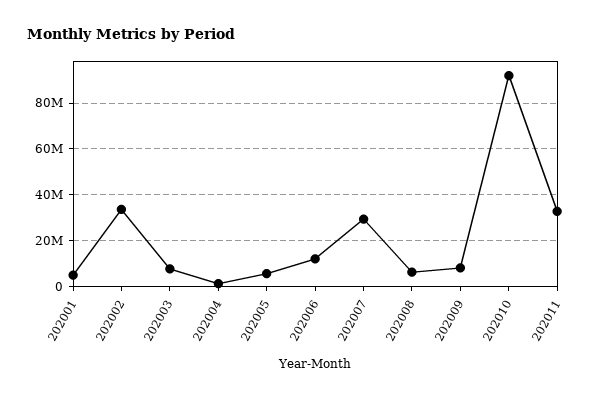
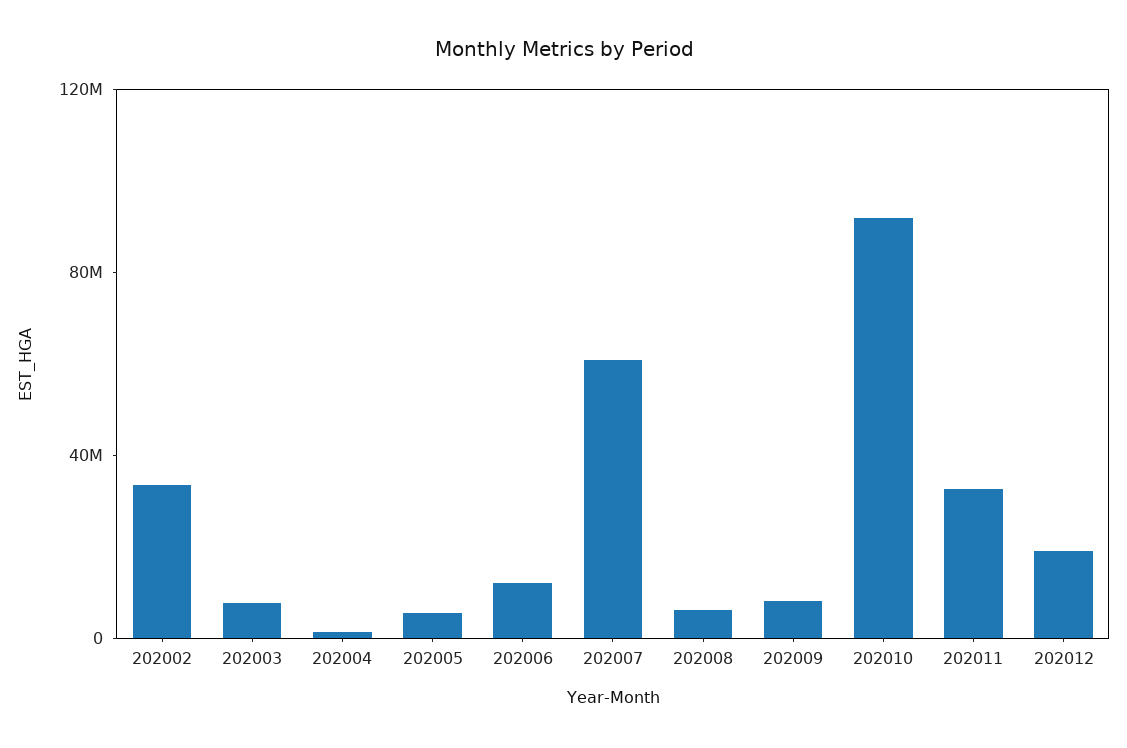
202001: 5000000 -> none
202007: 30000000 -> 60000000
202012: none -> 20000000

